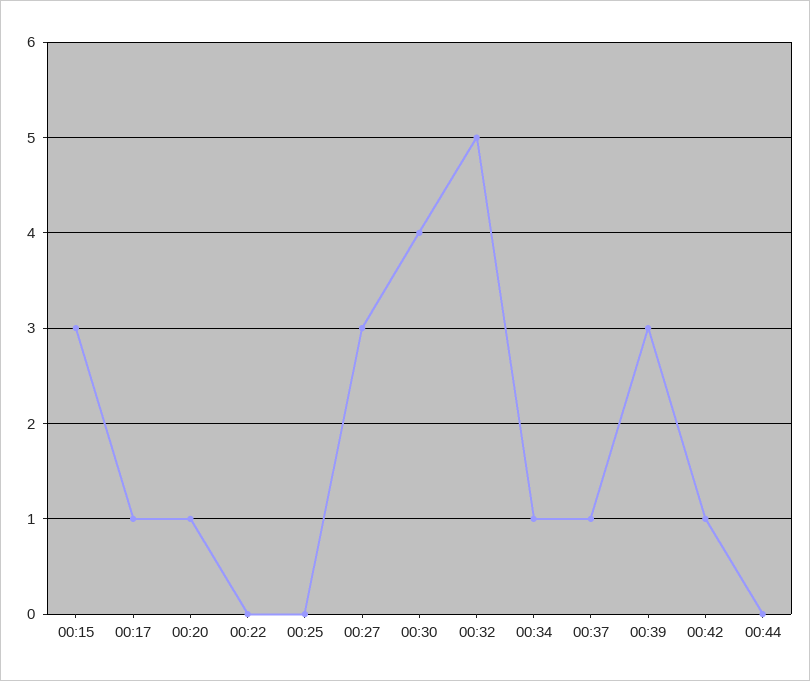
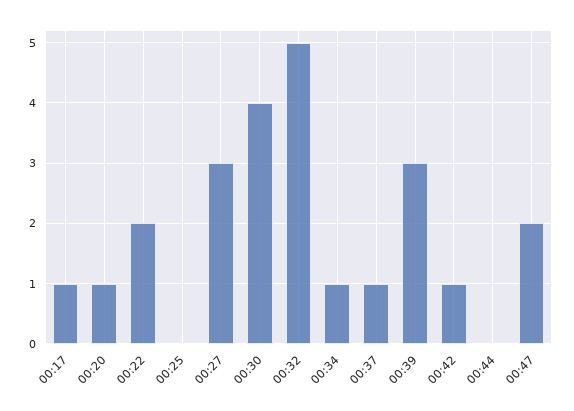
00:15: 3 -> none
00:22: 0 -> 2
00:47: none -> 2

